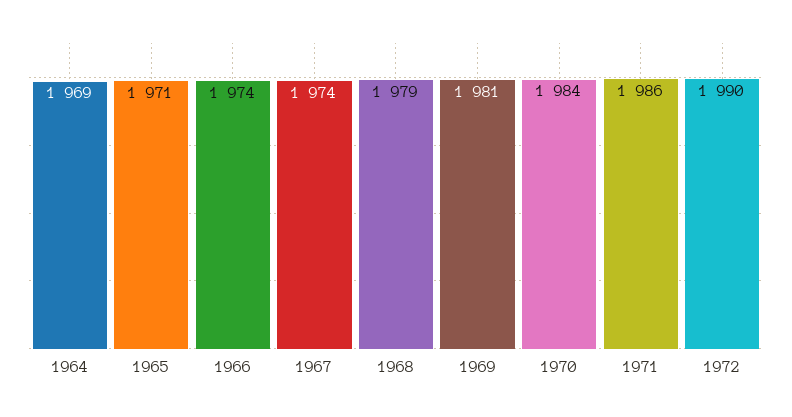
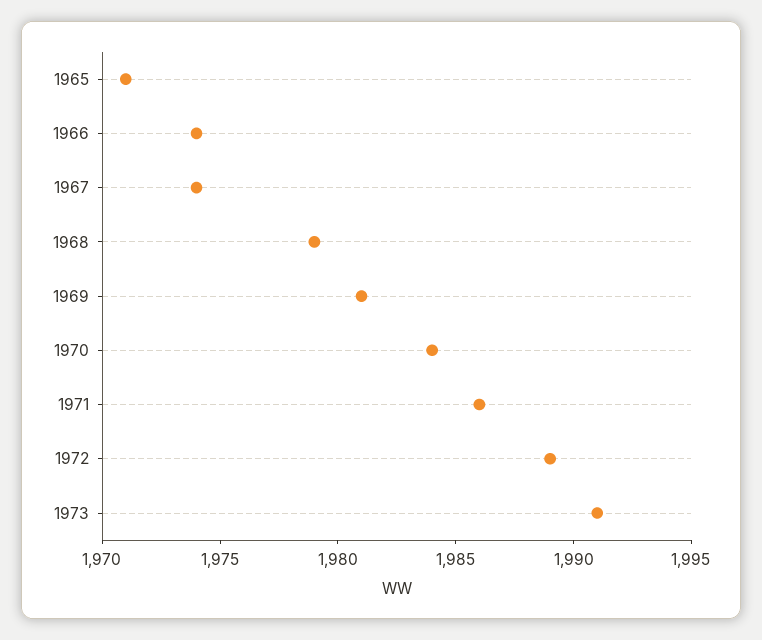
1964: 1969 -> none
1972: 1990 -> 1989
1973: none -> 1991

